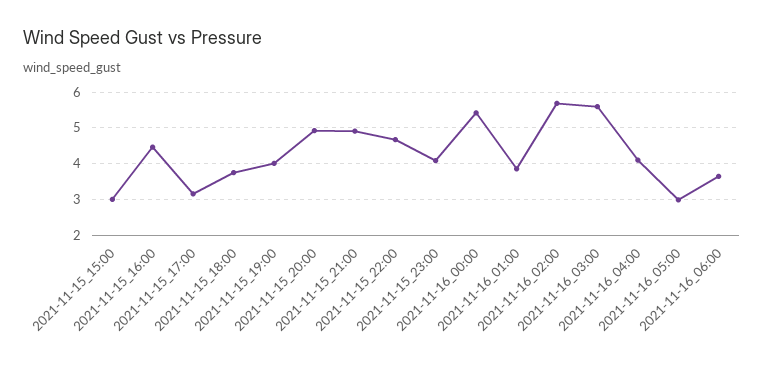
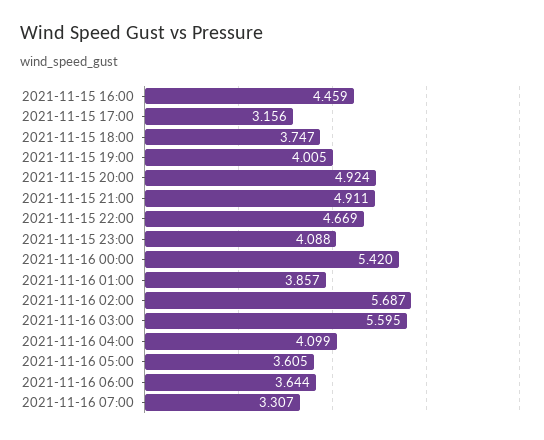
2021-11-15_15:00: 3 -> none
2021-11-16_05:00: 3 -> 3.605
2021-11-16 07:00: none -> 3.307

